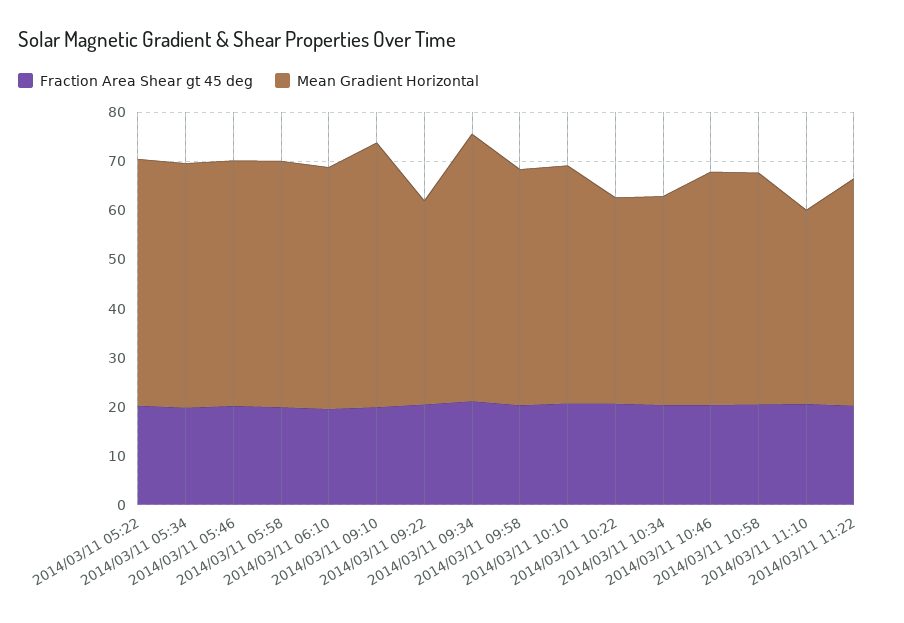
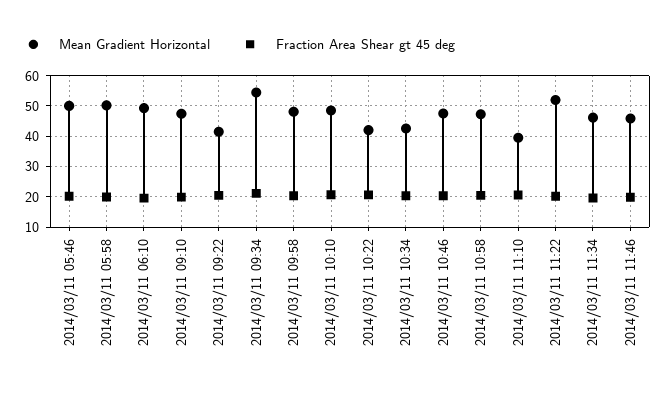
Fraction Area Shear gt 45 deg, 2014/03/11 05:22: 20 -> none
Mean Gradient Horizontal, 2014/03/11 05:22: 50 -> none
Fraction Area Shear gt 45 deg, 2014/03/11 05:34: 20 -> none
Mean Gradient Horizontal, 2014/03/11 05:34: 50 -> none
Mean Gradient Horizontal, 2014/03/11 09:10: 54 -> 48
Mean Gradient Horizontal, 2014/03/11 11:22: 46 -> 52
Mean Gradient Horizontal, 2014/03/11 11:34: none -> 46
Fraction Area Shear gt 45 deg, 2014/03/11 11:34: none -> 20
Mean Gradient Horizontal, 2014/03/11 11:46: none -> 46
Fraction Area Shear gt 45 deg, 2014/03/11 11:46: none -> 20

